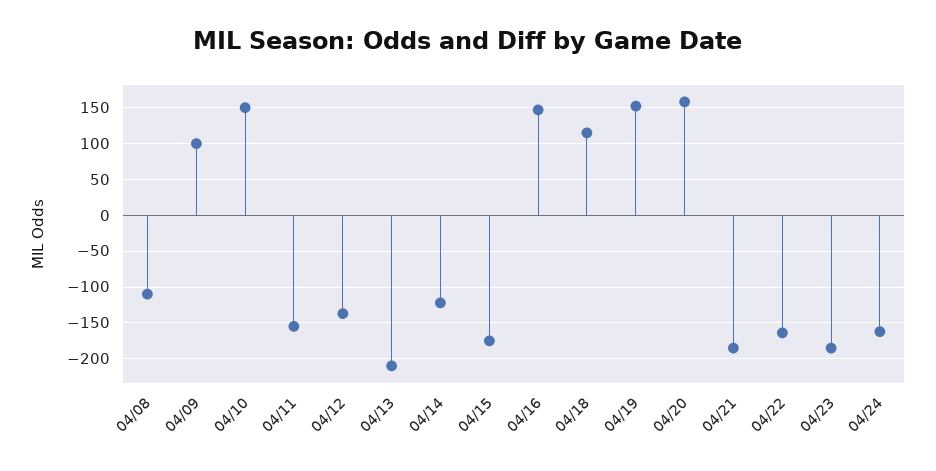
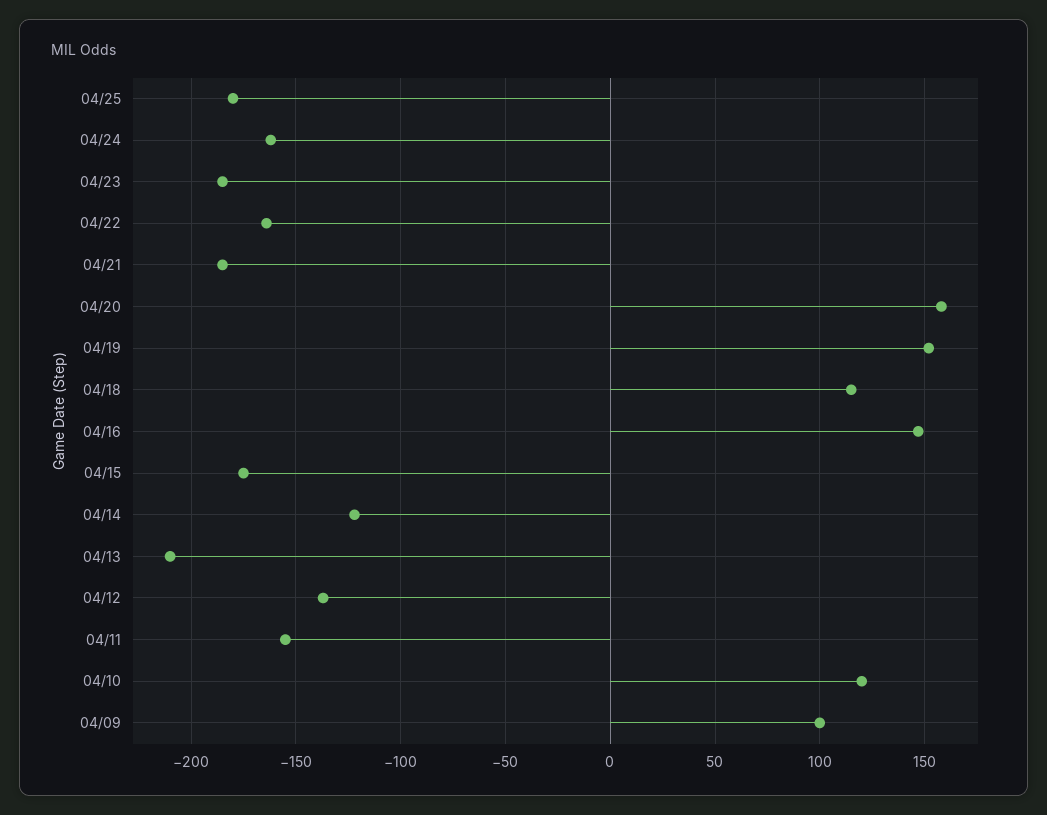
04/08: -110 -> none
04/10: 150 -> 120
04/25: none -> -180

